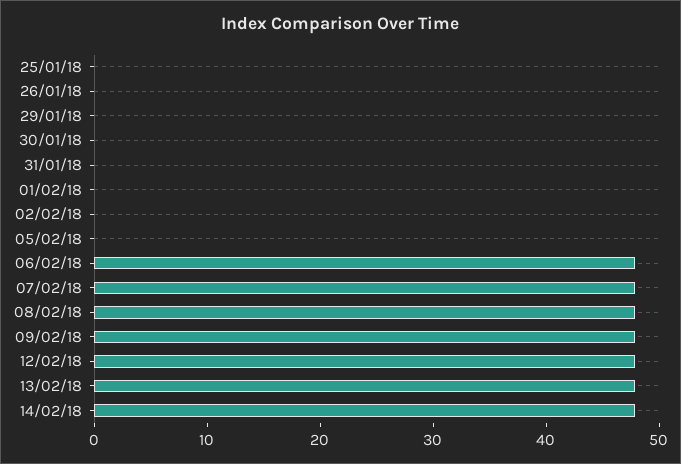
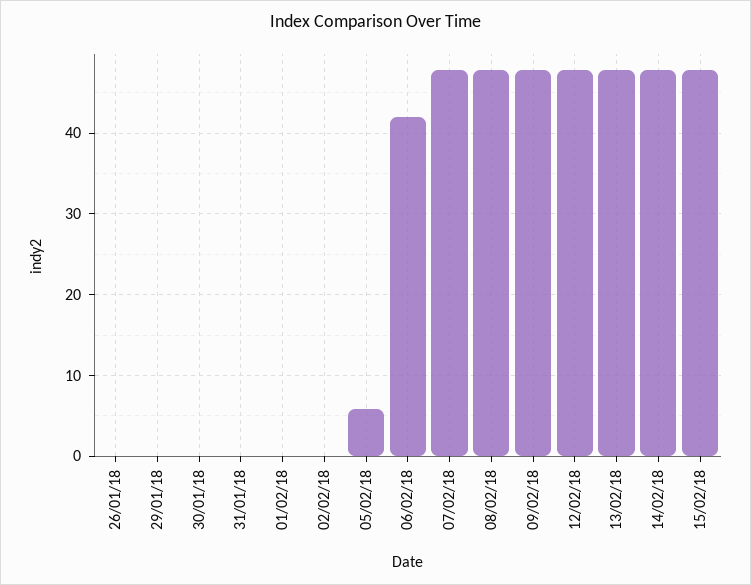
25/01/18: 0 -> none
05/02/18: 0 -> 6
06/02/18: 48 -> 42
15/02/18: none -> 48

